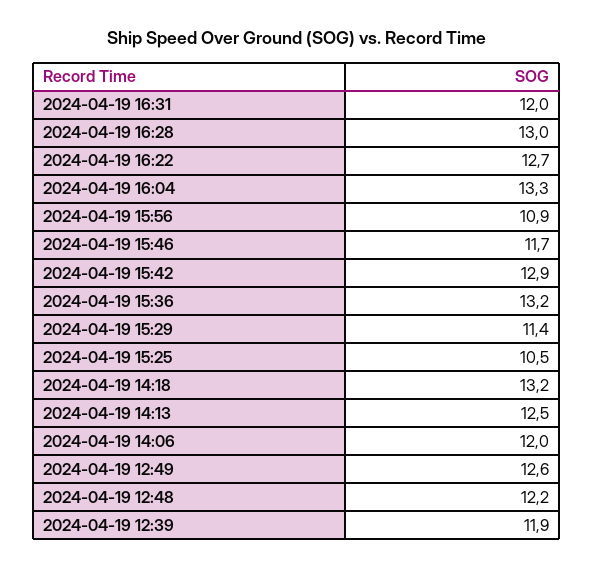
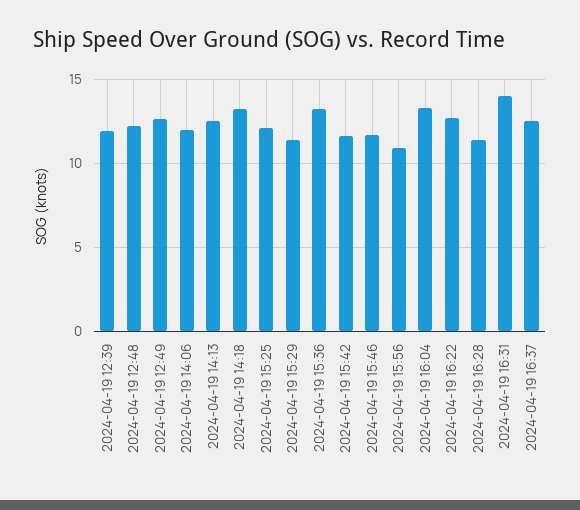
2024-04-19 16:31: 12 -> 14
2024-04-19 16:28: 13 -> 11.5
2024-04-19 15:42: 12.9 -> 11.5
2024-04-19 15:25: 10.5 -> 12
2024-04-19 16:37: none -> 12.5

